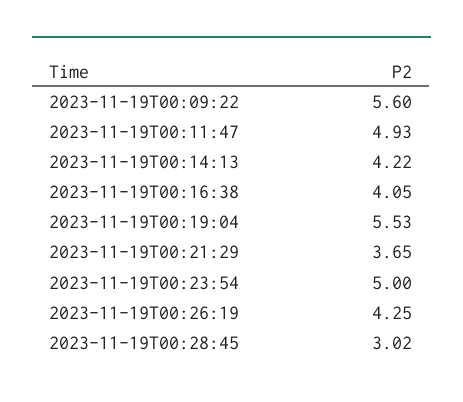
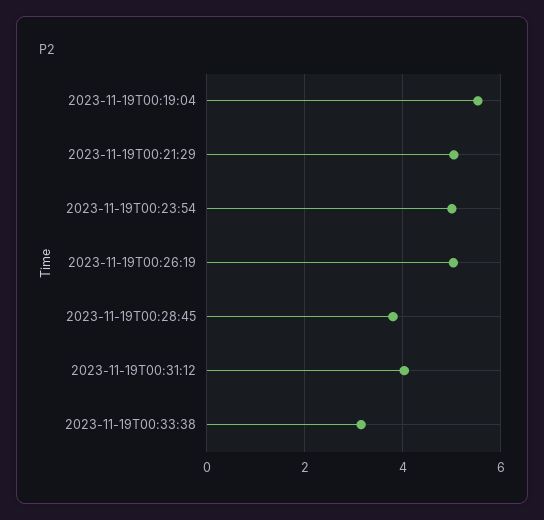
2023-11-19T00:09:22: 5.6 -> none
2023-11-19T00:11:47: 4.93 -> none
2023-11-19T00:14:13: 4.22 -> none
2023-11-19T00:16:38: 4.05 -> none
2023-11-19T00:21:29: 3.65 -> 5
2023-11-19T00:26:19: 4.25 -> 5
2023-11-19T00:28:45: 3.02 -> 3.8
2023-11-19T00:31:12: none -> 4
2023-11-19T00:33:38: none -> 3.2

